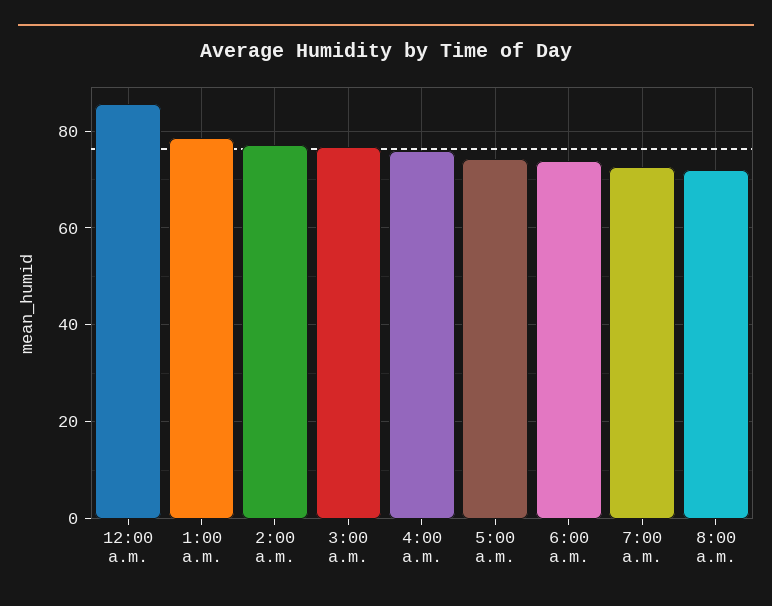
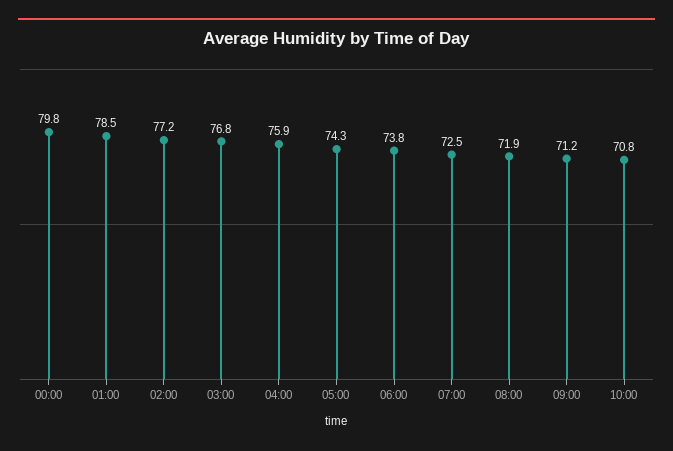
12:00 a.m.: 86 -> 79.8
09:00: none -> 71.2
10:00: none -> 70.8

